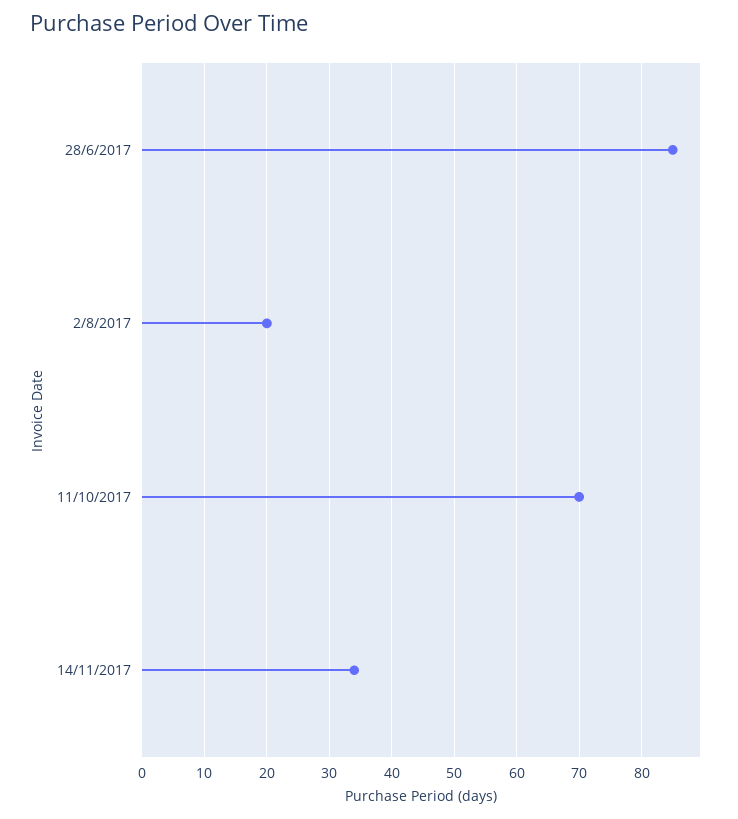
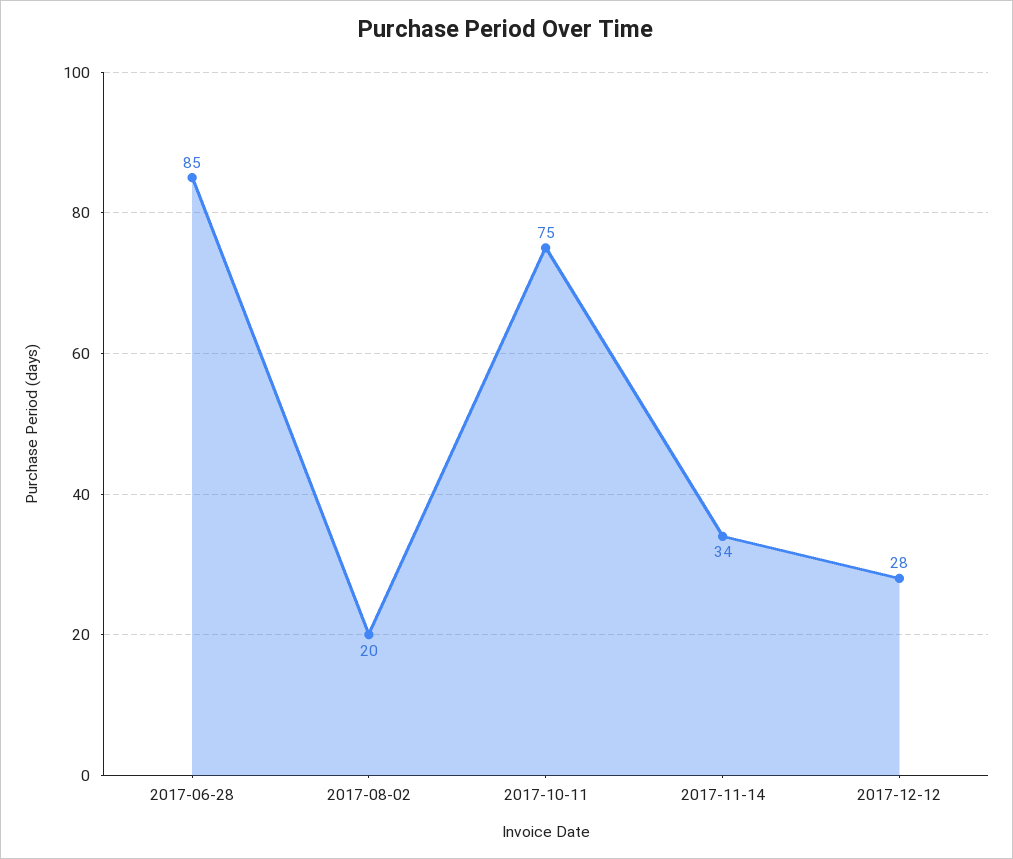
11/10/2017: 70 -> 75
2017-12-12: none -> 28

